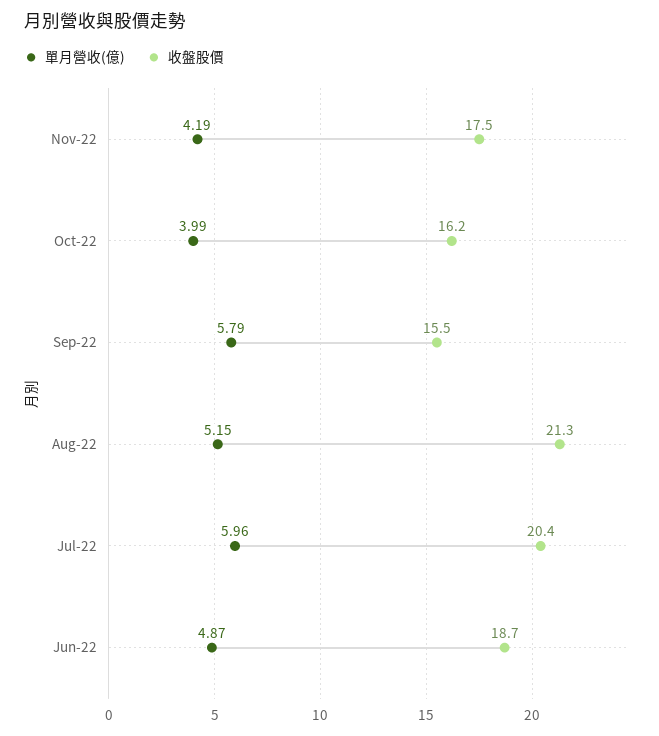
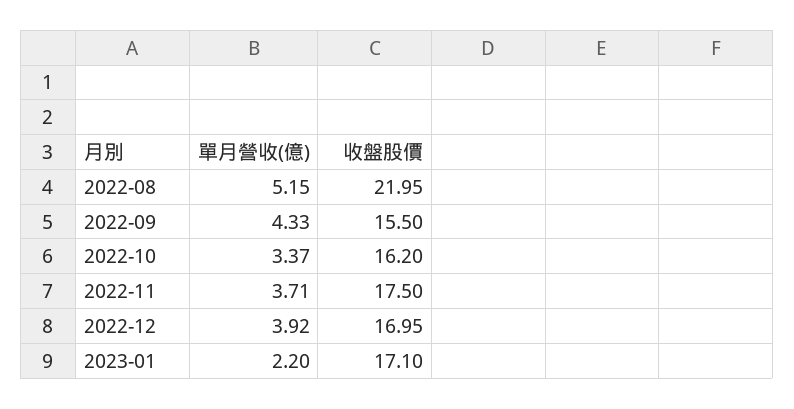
單月營收(億), Nov-22: 4.19 -> 3.71
單月營收(億), Oct-22: 3.99 -> 3.37
單月營收(億), Sep-22: 5.79 -> 4.33
收盤股價, Aug-22: 21.3 -> 21.95
單月營收(億), Jul-22: 5.96 -> none
收盤股價, Jul-22: 20.4 -> none
單月營收(億), Jun-22: 4.87 -> none
收盤股價, Jun-22: 18.7 -> none
單月營收(億), 2022-12: none -> 3.92
收盤股價, 2022-12: none -> 16.95
單月營收(億), 2023-01: none -> 2.2
收盤股價, 2023-01: none -> 17.1

